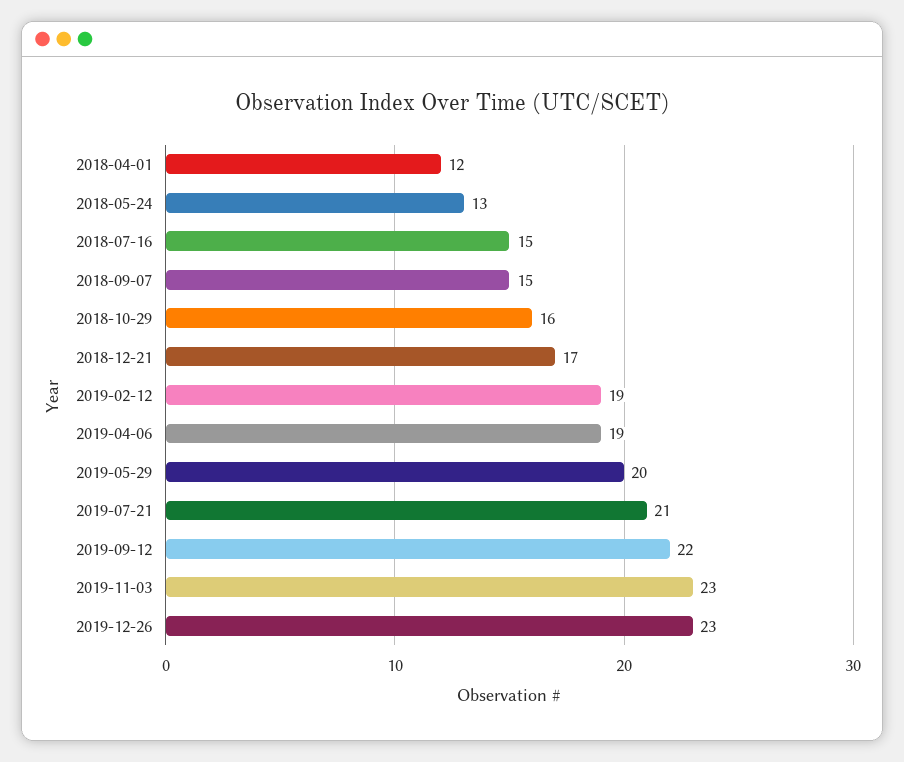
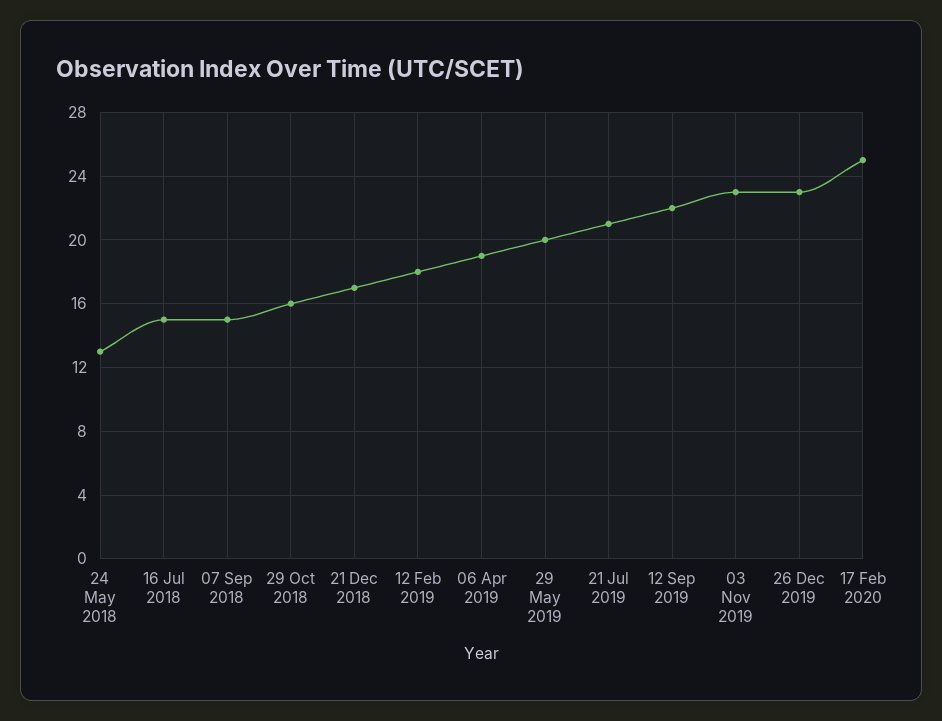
2018-04-01: 12 -> none
2019-02-12: 19 -> 18
17 Feb 2020: none -> 25

